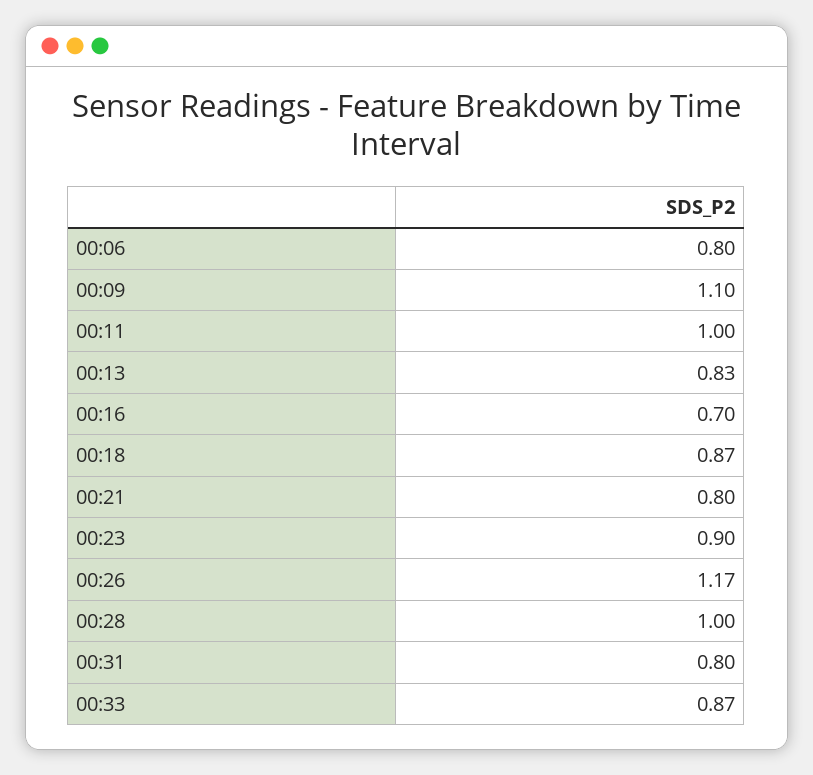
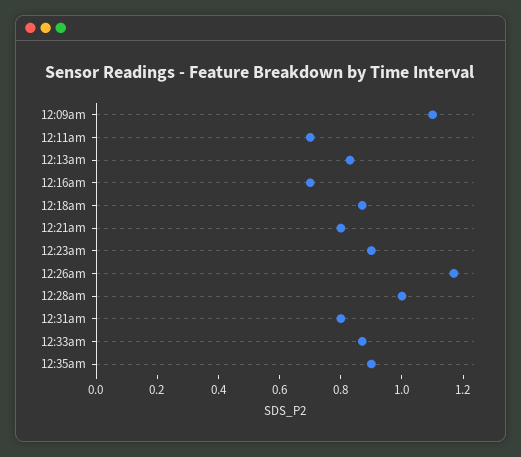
00:06: 0.8 -> none
00:11: 1 -> 0.7
12:35am: none -> 0.9

